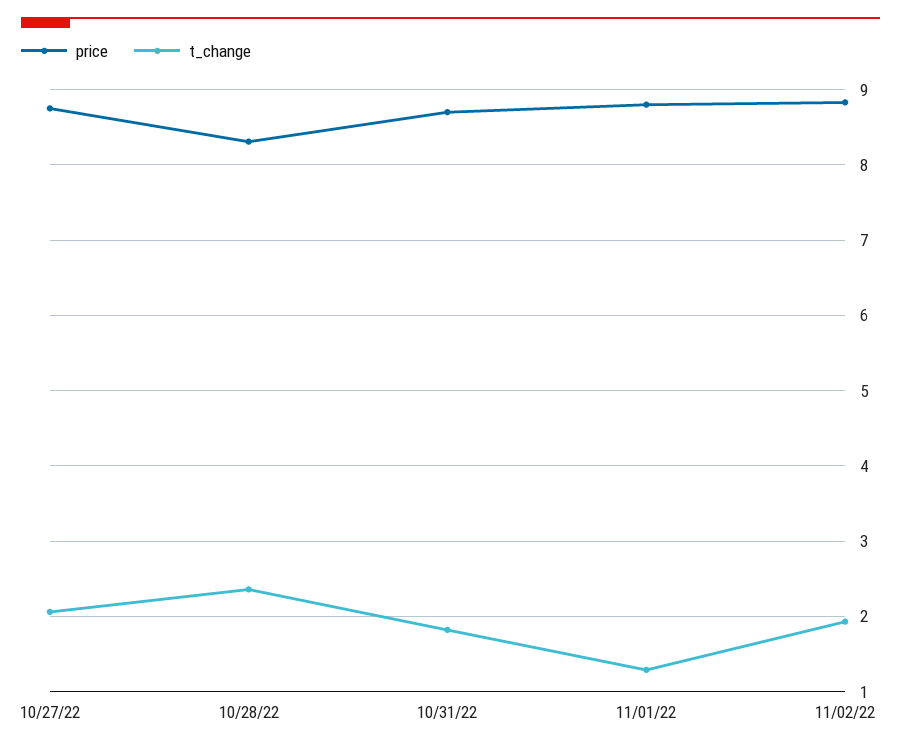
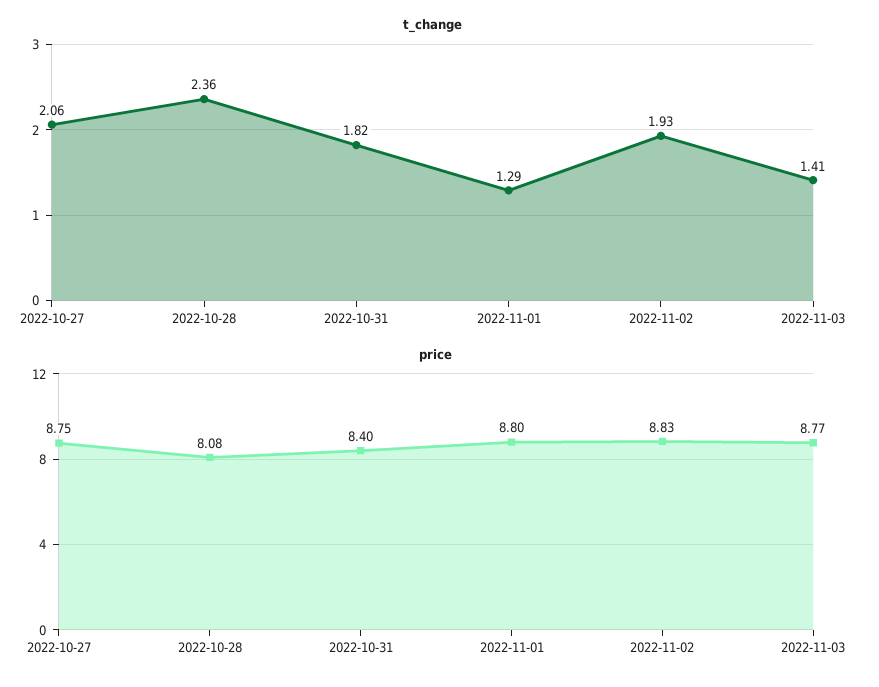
price, 10/28/22: 8.3 -> 8.08
price, 10/31/22: 8.7 -> 8.4
t_change, 2022-11-03: none -> 1.41
price, 2022-11-03: none -> 8.77

